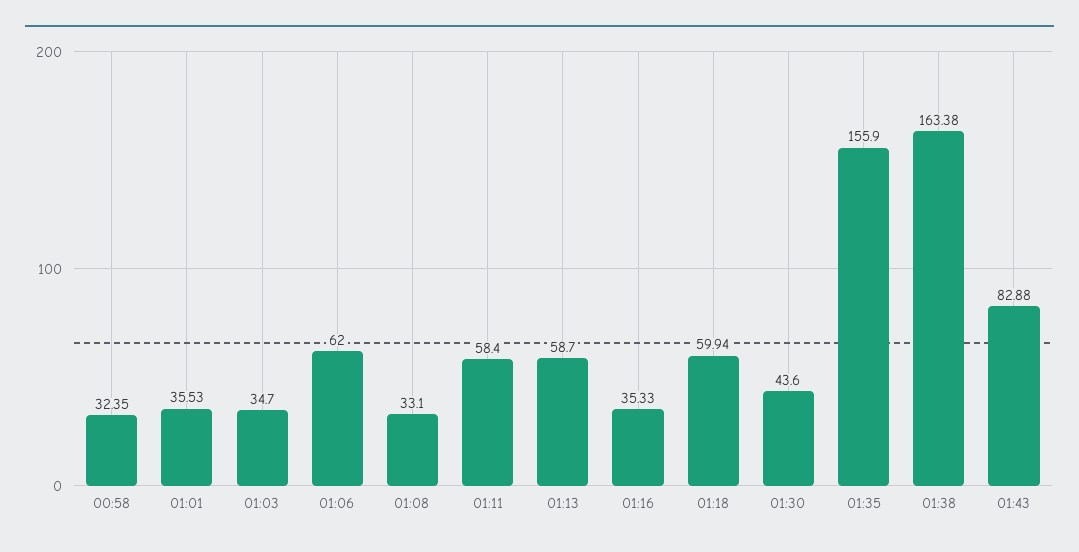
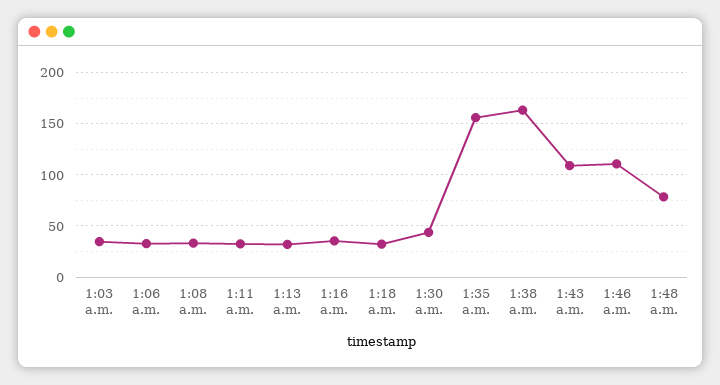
00:58: 32.35 -> none
01:01: 35.53 -> none
01:06: 62 -> 30
01:11: 58.4 -> 30
01:13: 58.7 -> 30
01:18: 59.94 -> 30
01:43: 82.88 -> 110
1:46 a.m.: none -> 110
1:48 a.m.: none -> 80

